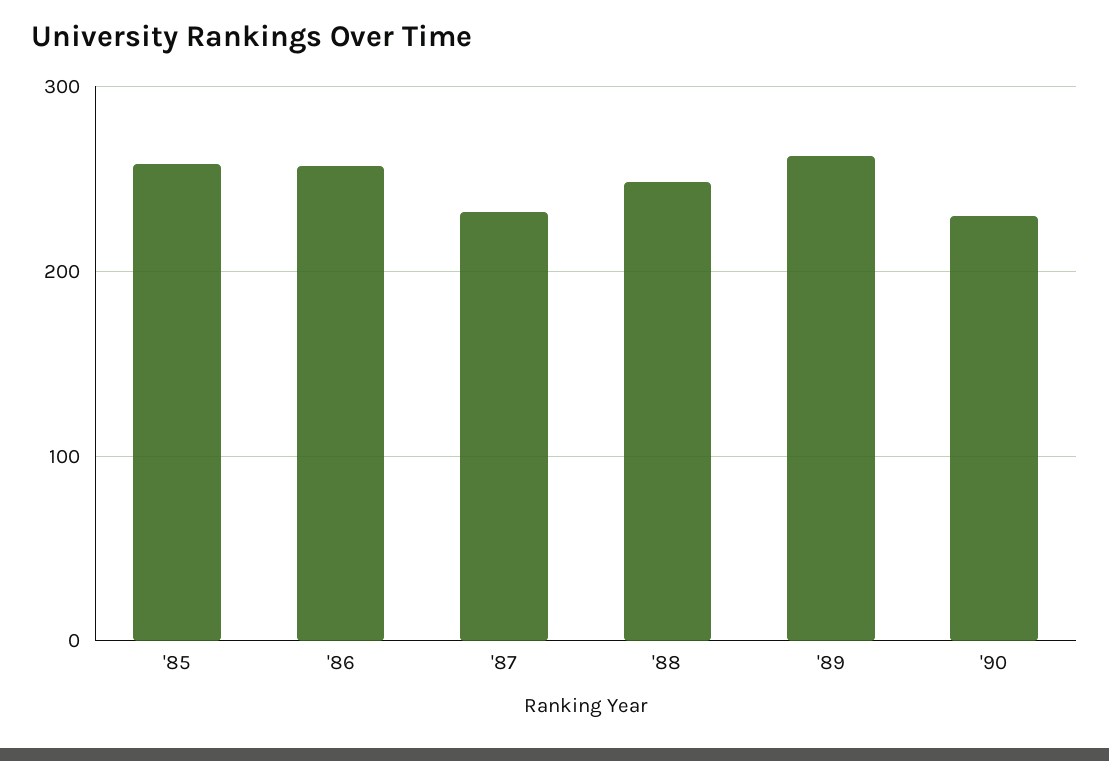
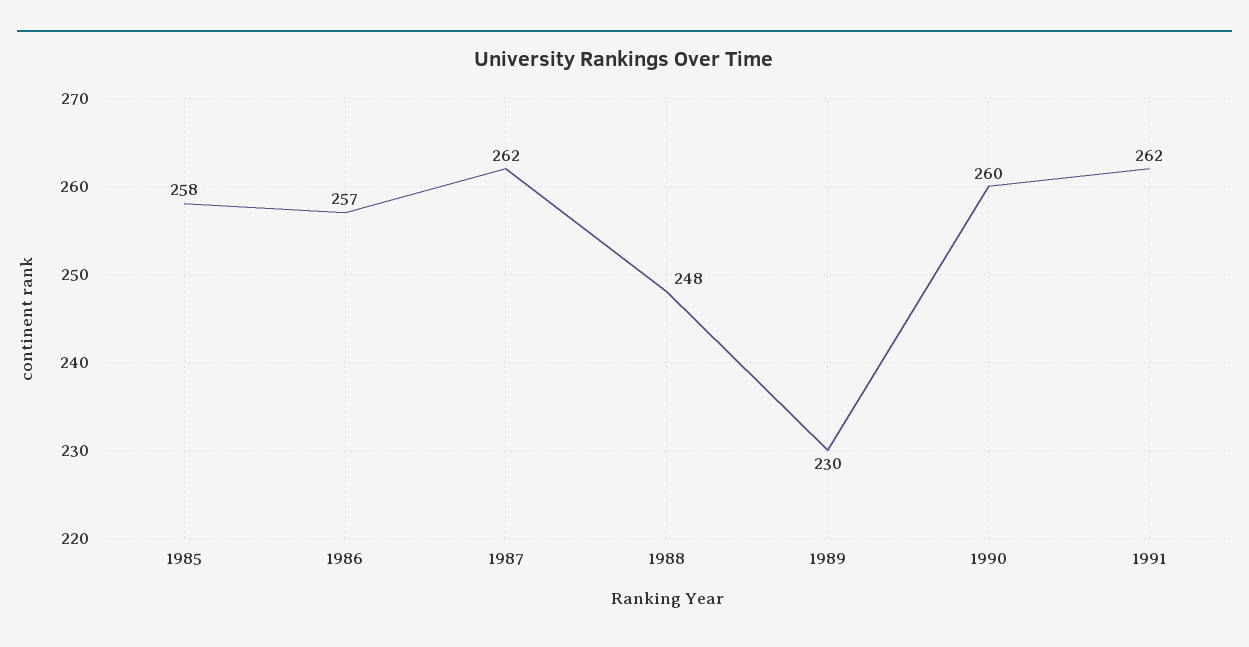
'87: 230 -> 262
'89: 260 -> 230
'90: 230 -> 260
1991: none -> 262

